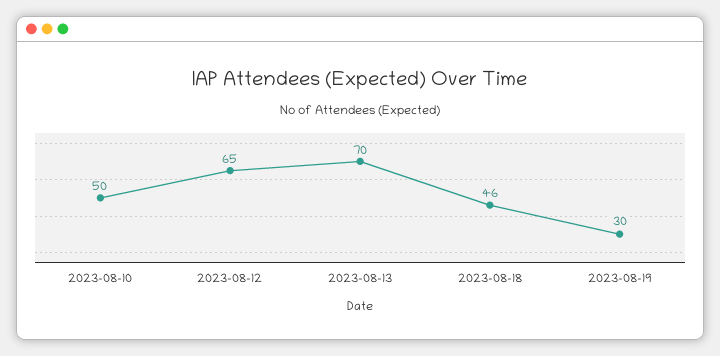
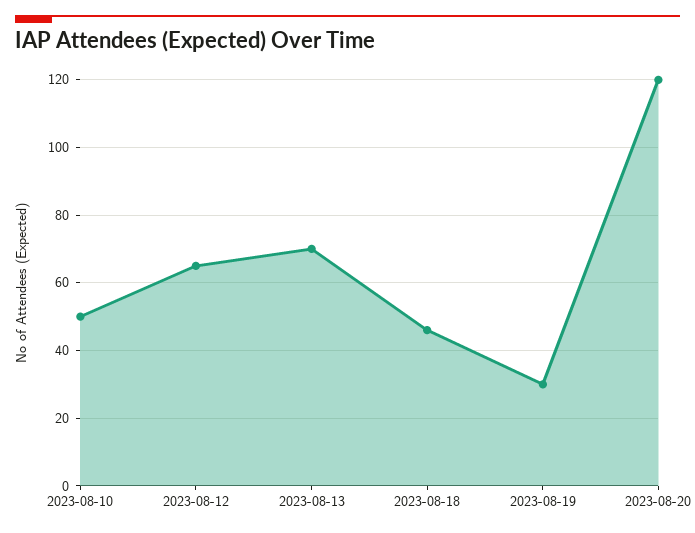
2023-08-20: none -> 120

